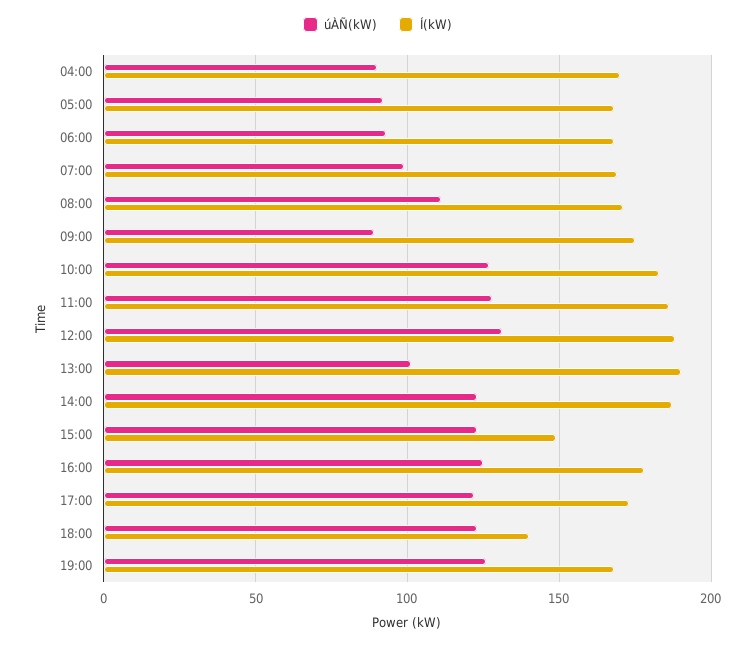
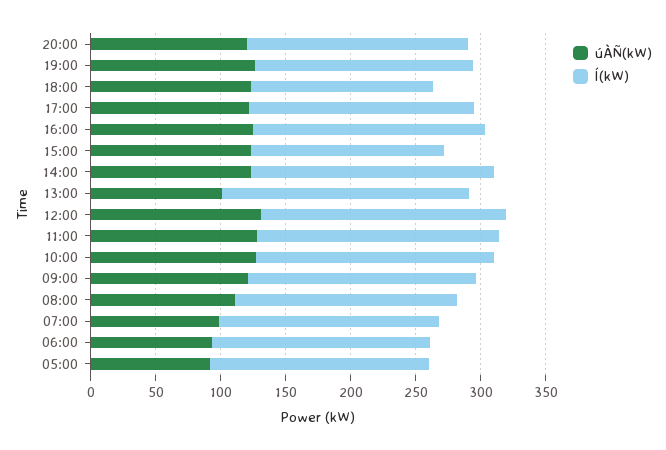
úÀÑ(kW), 04:00: 90 -> none
Í(kW), 04:00: 170 -> none
úÀÑ(kW), 09:00: 90 -> 120
úÀÑ(kW), 20:00: none -> 120
Í(kW), 20:00: none -> 170

